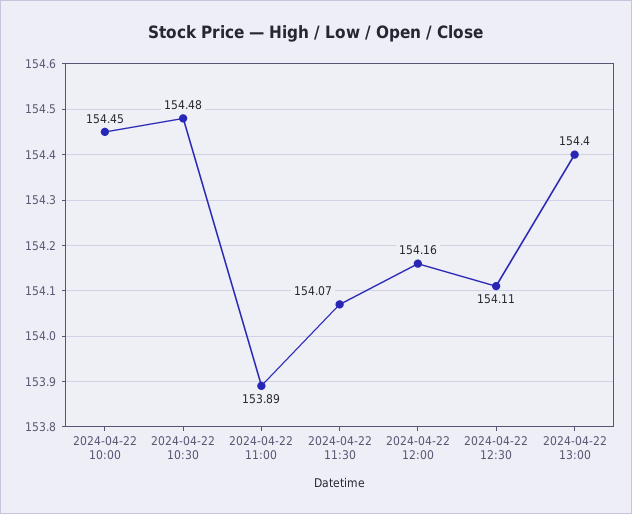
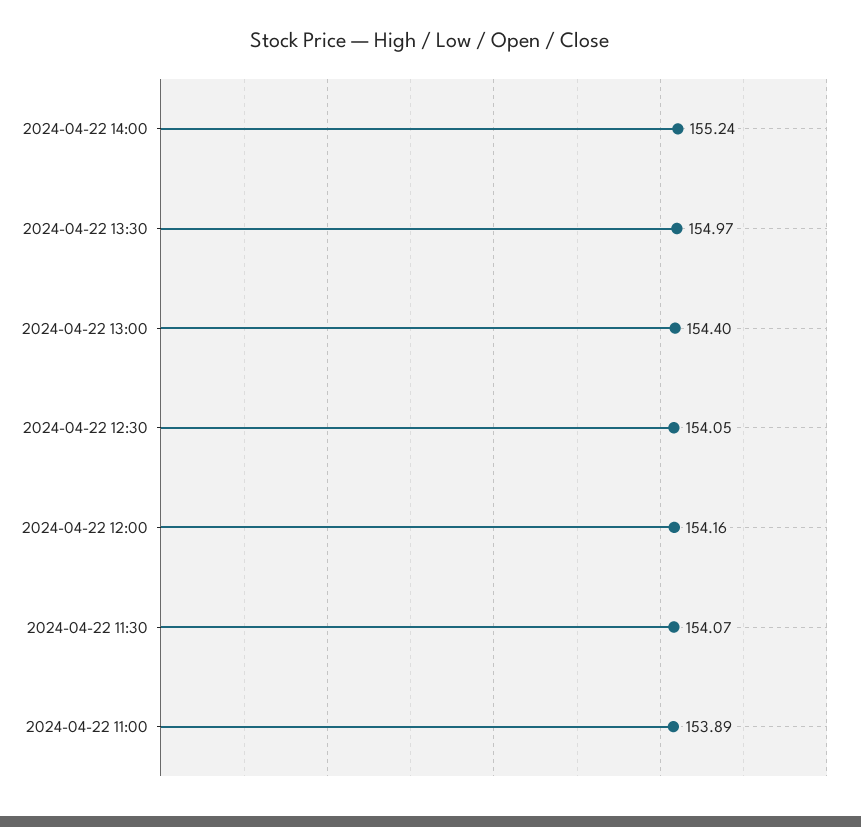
2024-04-22 10:00: 154.45 -> none
2024-04-22 10:30: 154.48 -> none
2024-04-22 12:30: 154.11 -> 154.05
2024-04-22 14:00: none -> 155.24
2024-04-22 13:30: none -> 154.97

